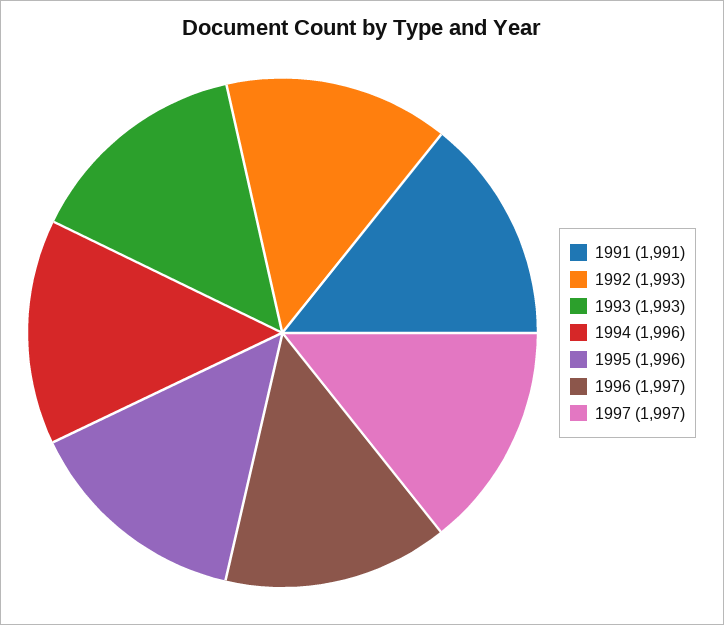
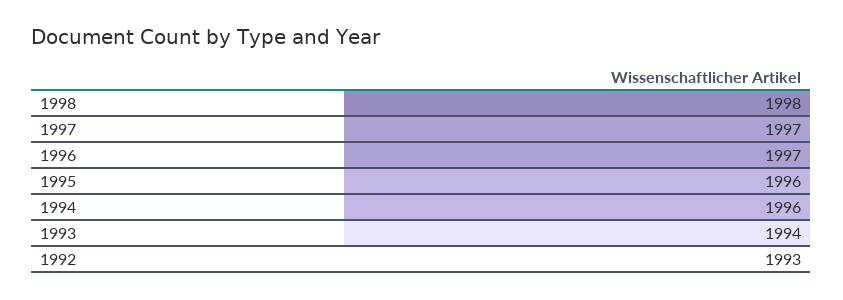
1991: 1991 -> none
1993: 1993 -> 1994
1998: none -> 1998

